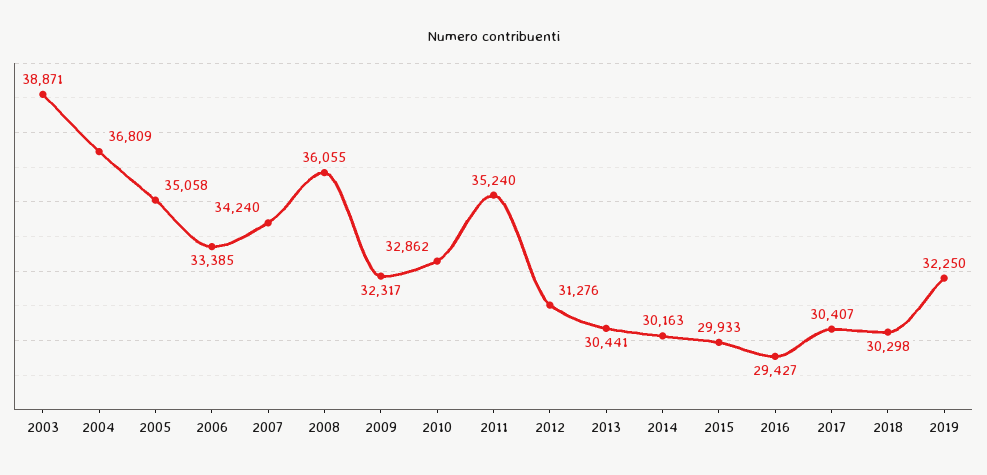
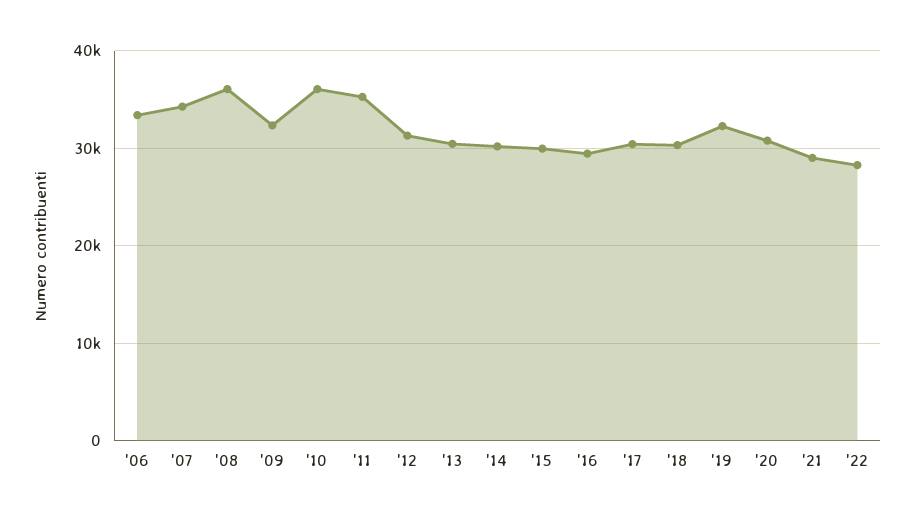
2003: 38871 -> none
2004: 36809 -> none
2005: 35058 -> none
2010: 32862 -> 36000
'20: none -> 31000
'21: none -> 29000
'22: none -> 28000

